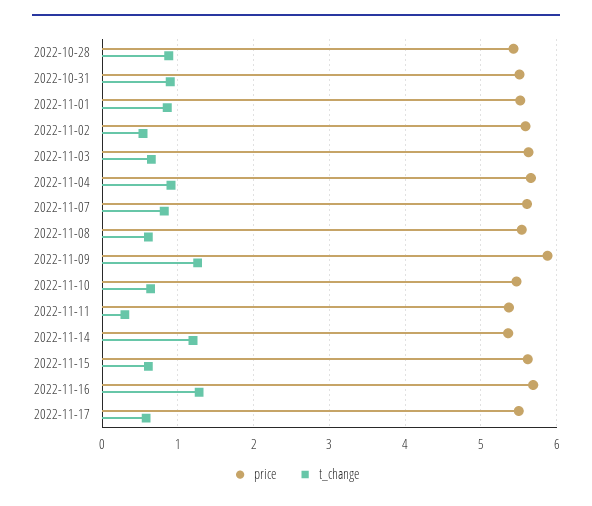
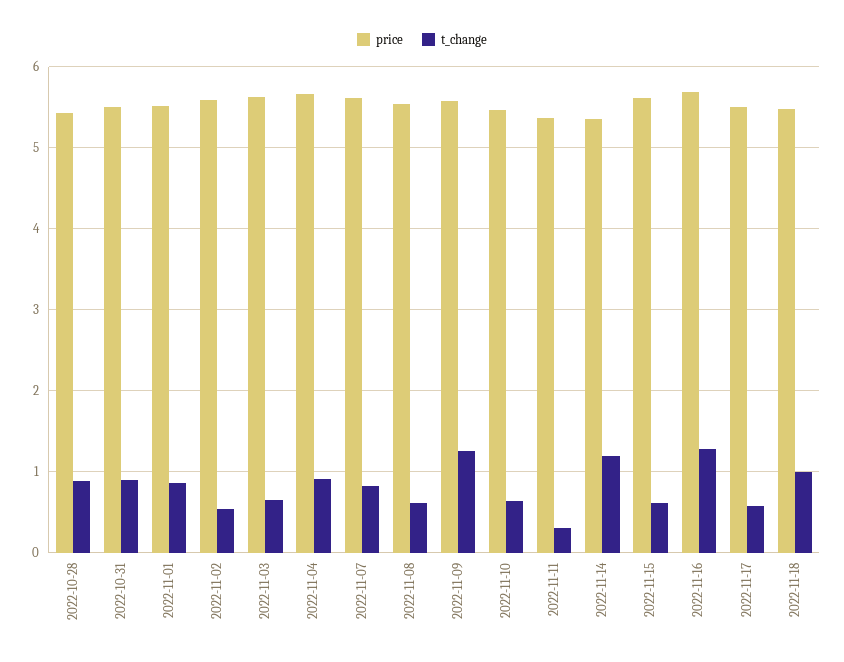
price, 2022-11-09: 5.9 -> 5.6
price, 2022-11-18: none -> 5.5
t_change, 2022-11-18: none -> 1

